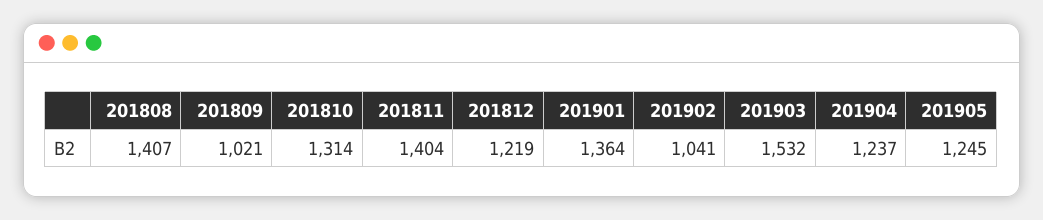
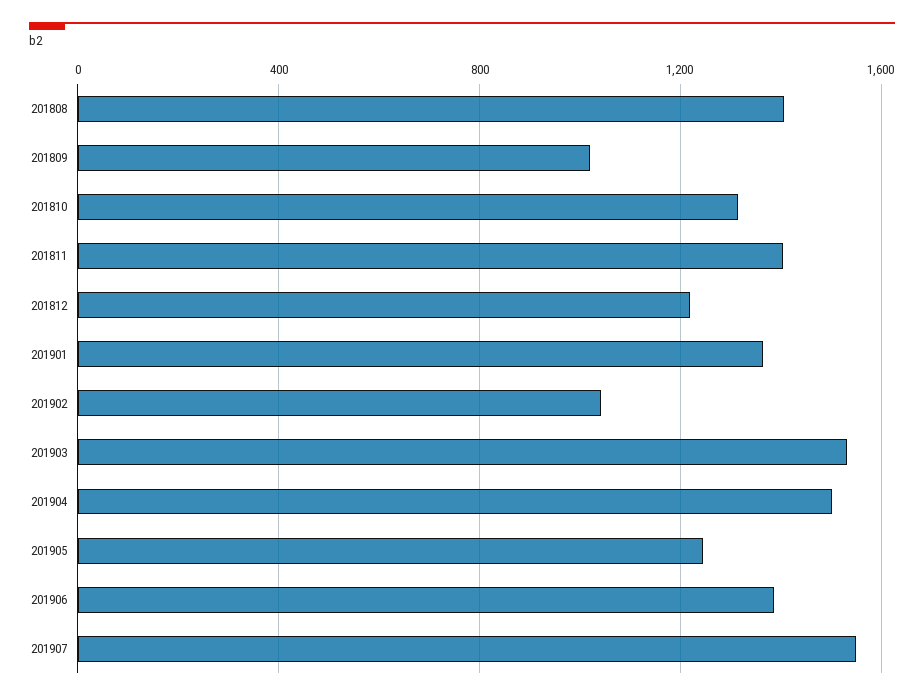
201904: 1237 -> 1500
201906: none -> 1400
201907: none -> 1550

